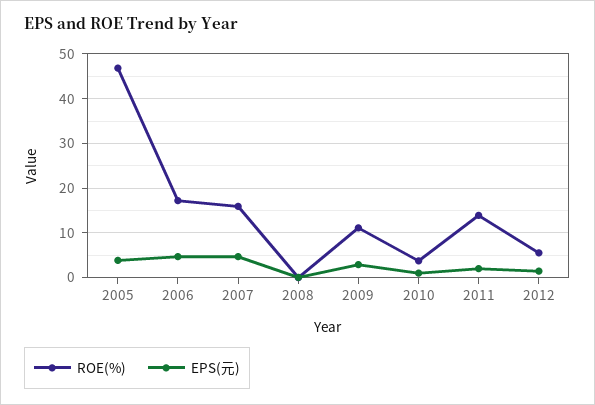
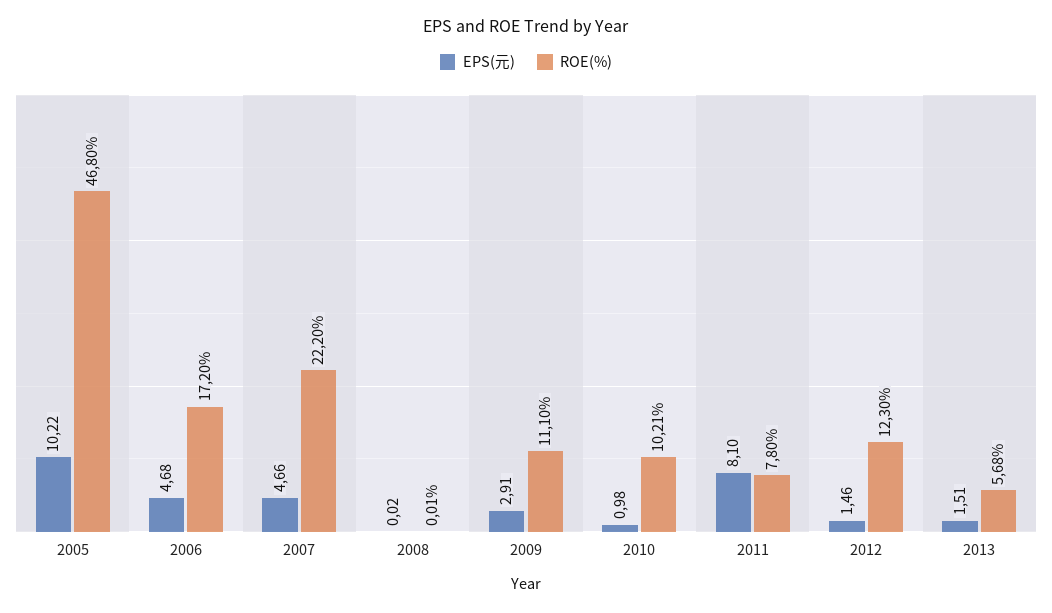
EPS(元), 2005: 4 -> 10.22
ROE(%), 2007: 16 -> 22.2
ROE(%), 2010: 4 -> 10.21
ROE(%), 2011: 14 -> 7.8
EPS(元), 2011: 2 -> 8.1
ROE(%), 2012: 6 -> 12.3
EPS(元), 2013: none -> 1.51
ROE(%), 2013: none -> 5.68

